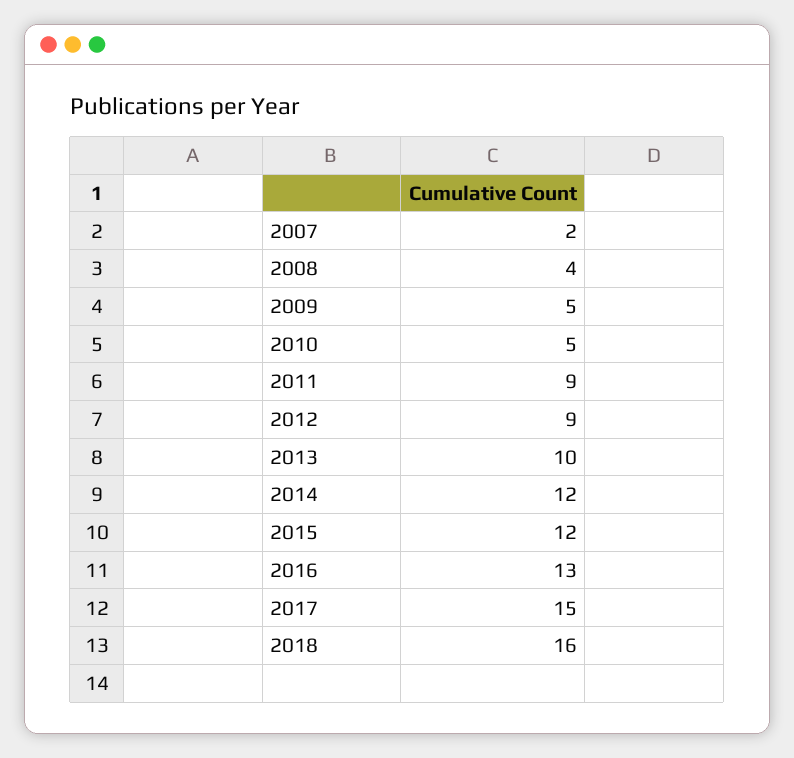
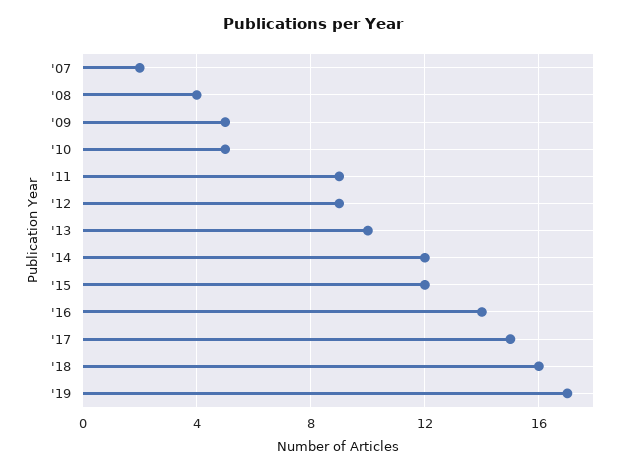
2016: 13 -> 14
'19: none -> 17

